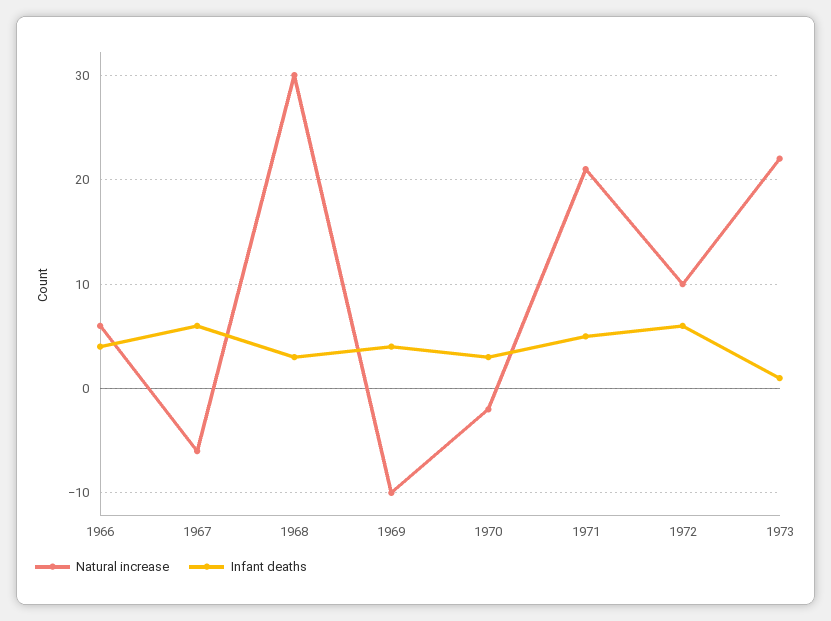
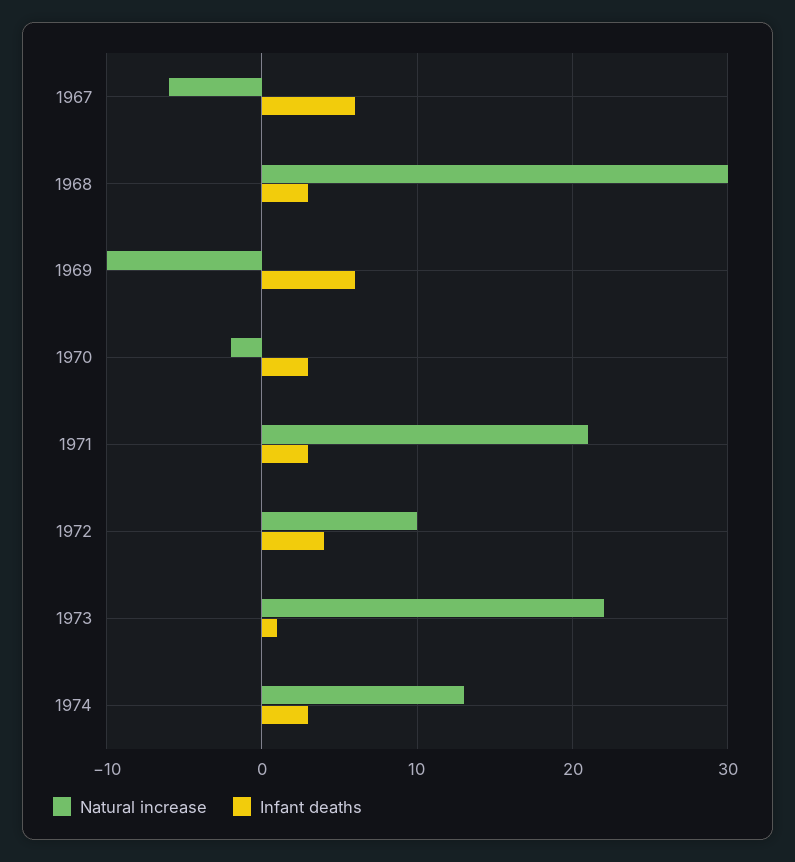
Natural increase, 1966: 6 -> none
Infant deaths, 1966: 4 -> none
Infant deaths, 1969: 4 -> 6
Infant deaths, 1971: 5 -> 3
Infant deaths, 1972: 6 -> 4
Natural increase, 1974: none -> 13
Infant deaths, 1974: none -> 3

